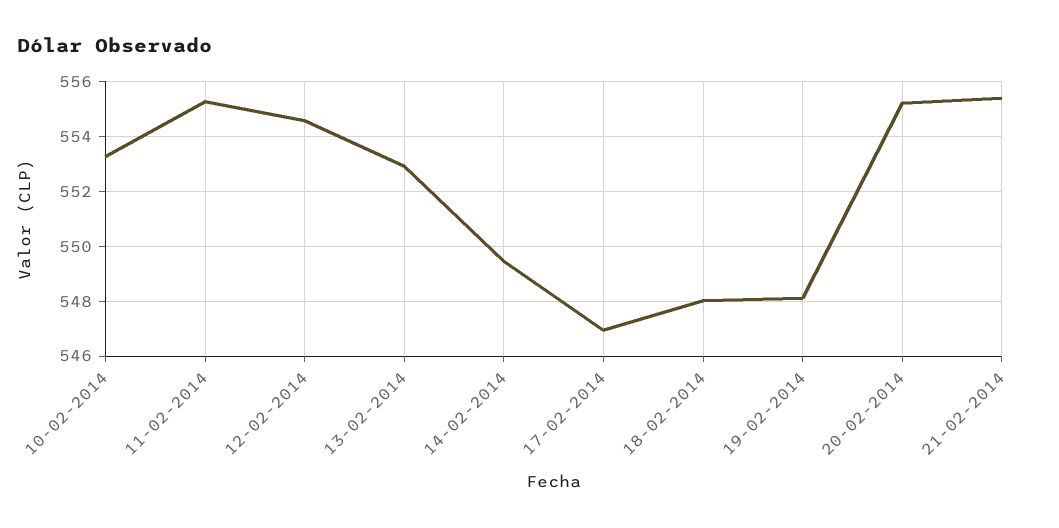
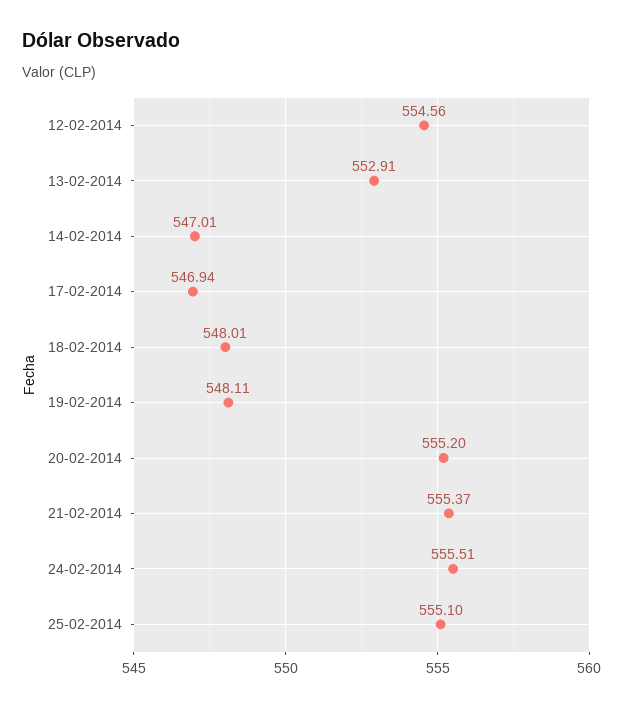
10-02-2014: 553.25 -> none
11-02-2014: 555.25 -> none
14-02-2014: 549.5 -> 547.01
24-02-2014: none -> 555.51
25-02-2014: none -> 555.1

